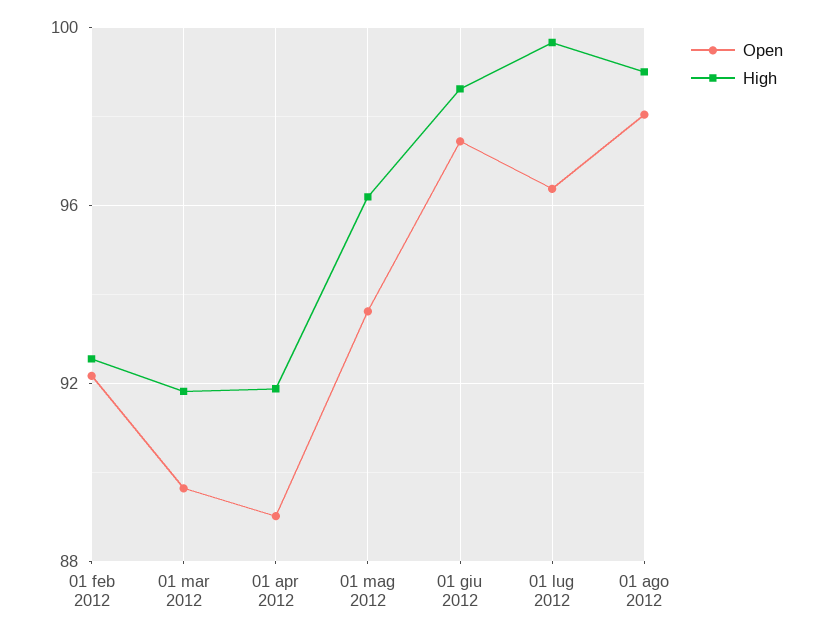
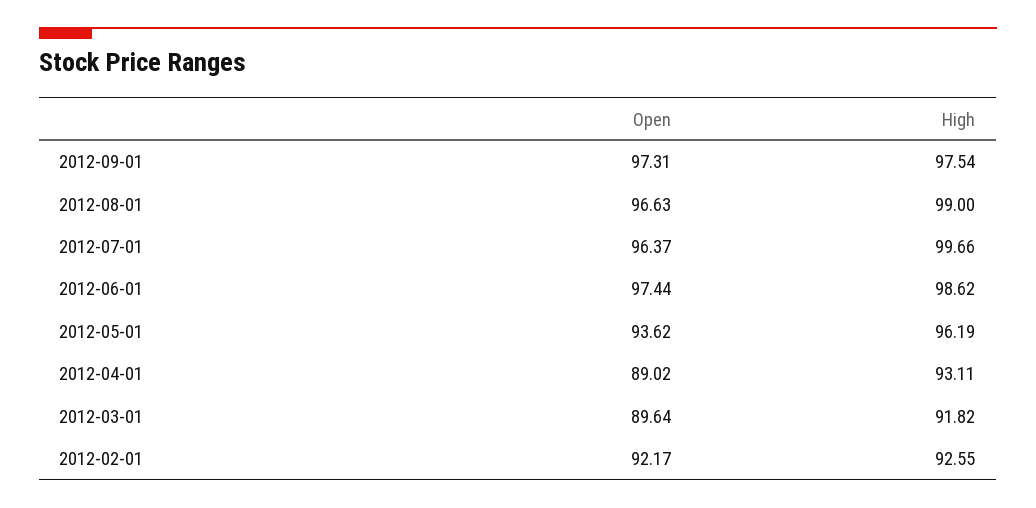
High, 01 apr 2012: 92 -> 93.11
Open, 01 ago 2012: 98 -> 96.63
Open, 2012-09-01: none -> 97.31
High, 2012-09-01: none -> 97.54

